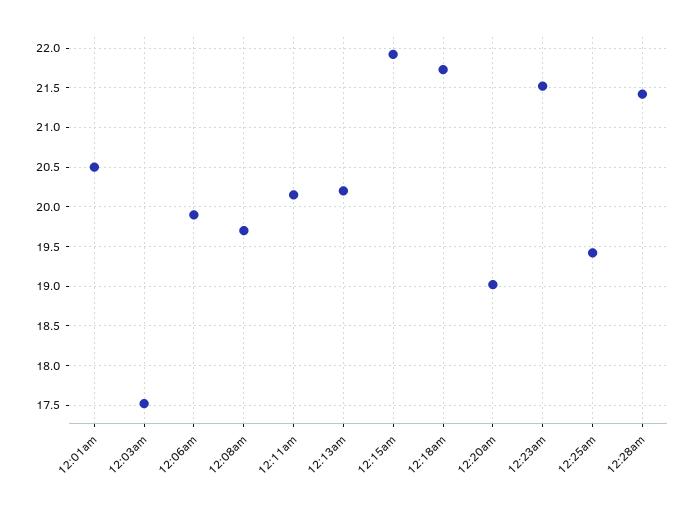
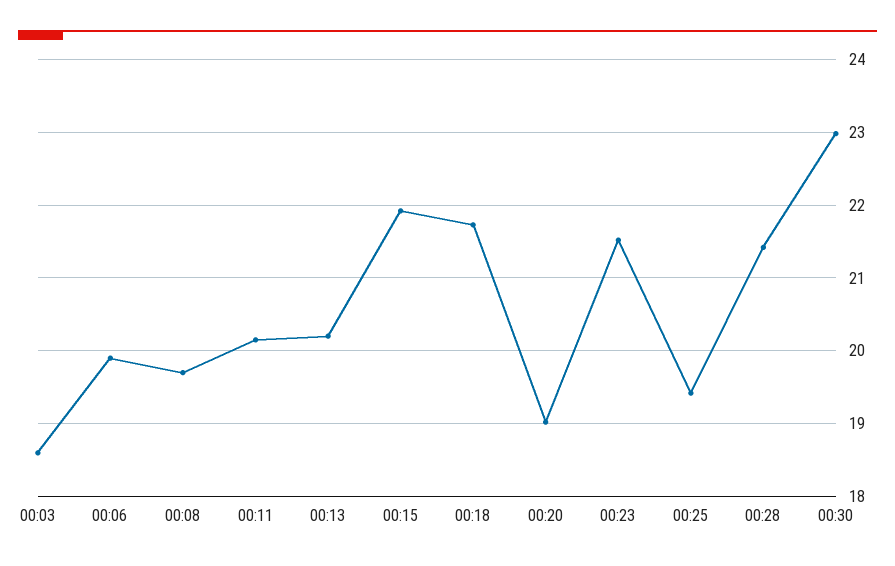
12:01am: 20.5 -> none
12:03am: 17.5 -> 18.6
00:30: none -> 23

